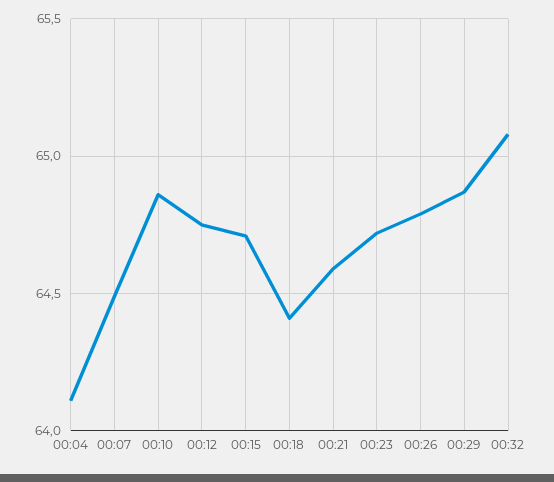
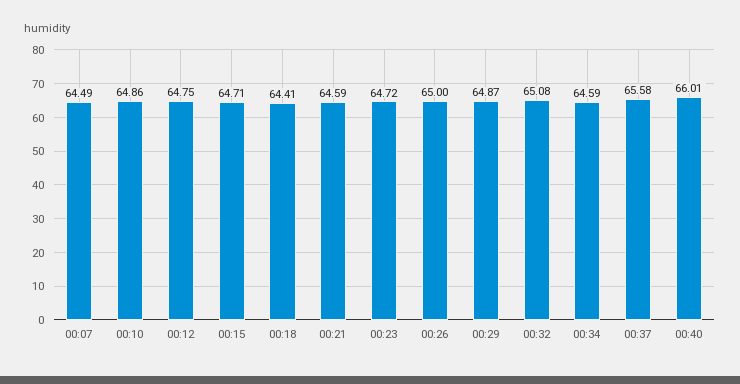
00:04: 64.1 -> none
00:26: 64.8 -> 65
00:34: none -> 64.59
00:37: none -> 65.58
00:40: none -> 66.01

